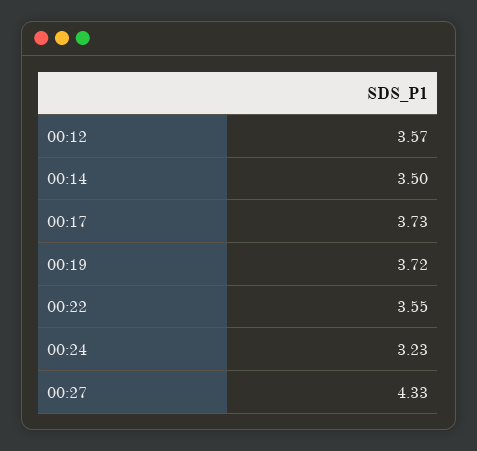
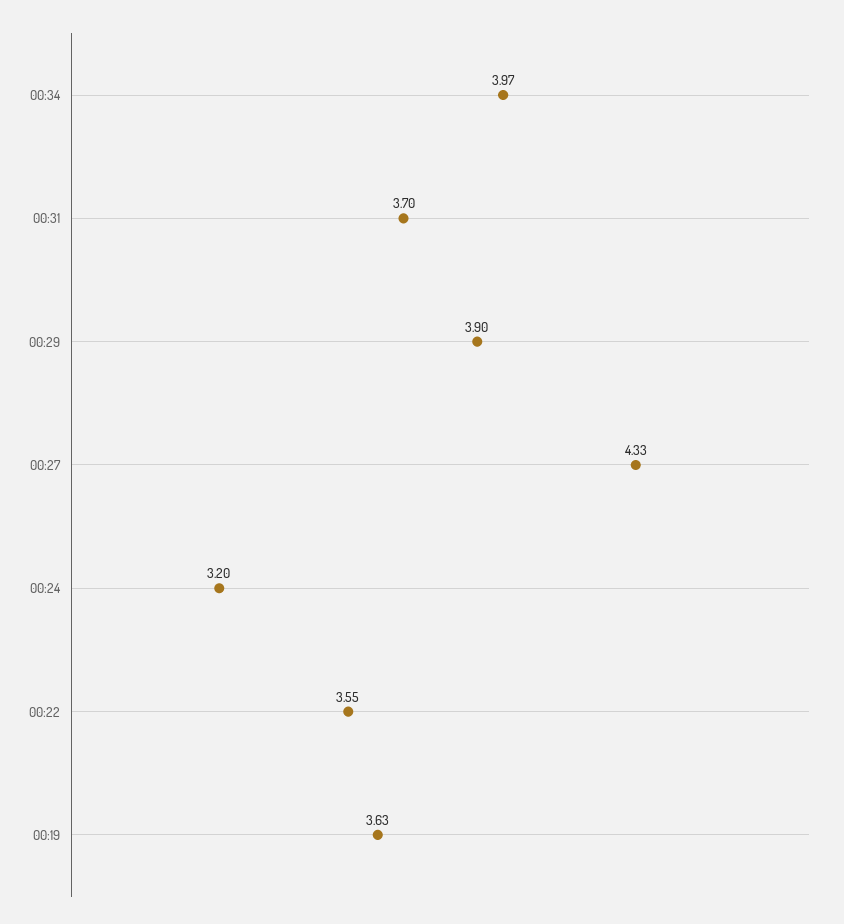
00:12: 3.57 -> none
00:14: 3.5 -> none
00:17: 3.73 -> none
00:19: 3.72 -> 3.63
00:24: 3.23 -> 3.2
00:34: none -> 3.97
00:31: none -> 3.7
00:29: none -> 3.9

